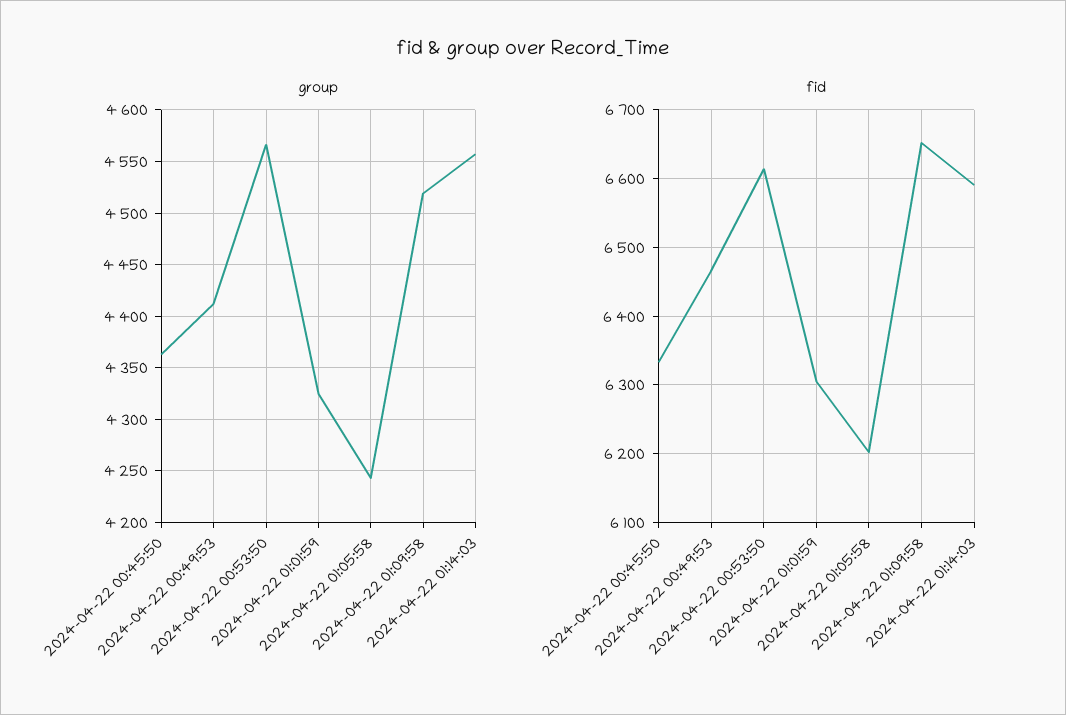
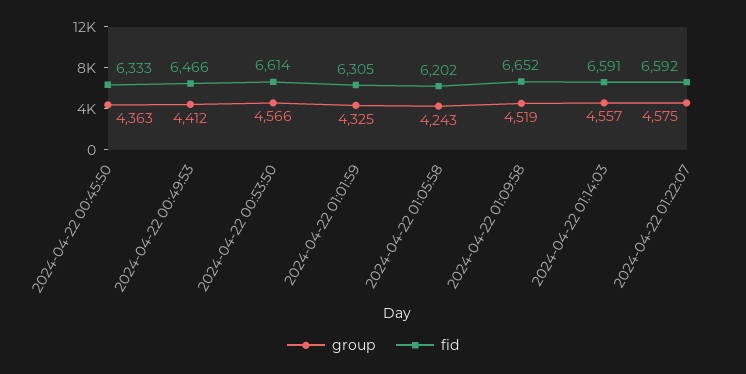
group, 2024-04-22 01:22:07: none -> 4575
fid, 2024-04-22 01:22:07: none -> 6592

